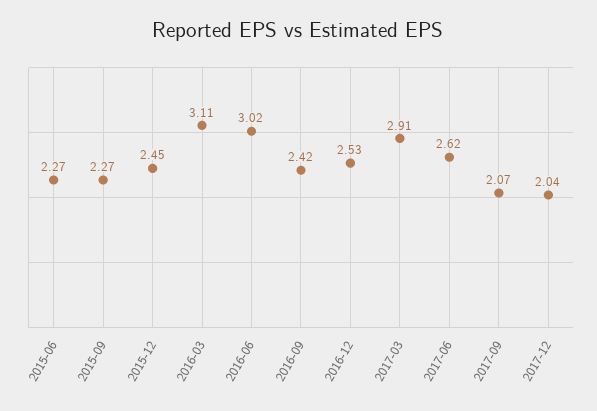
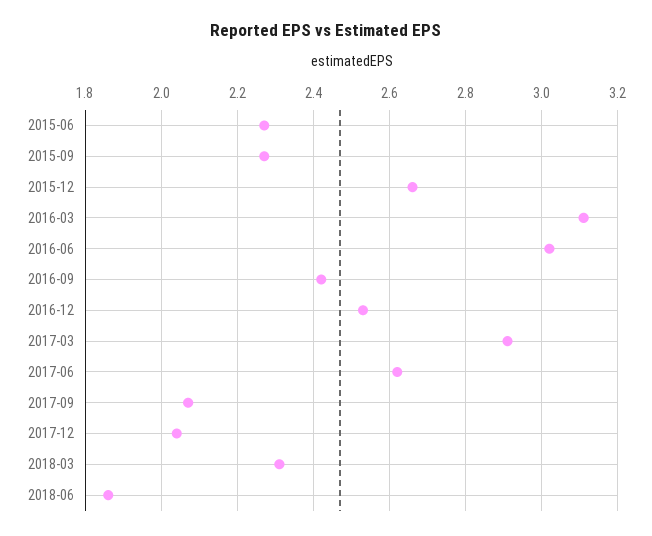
2015-12: 2.45 -> 2.65
2018-03: none -> 2.3
2018-06: none -> 1.85

